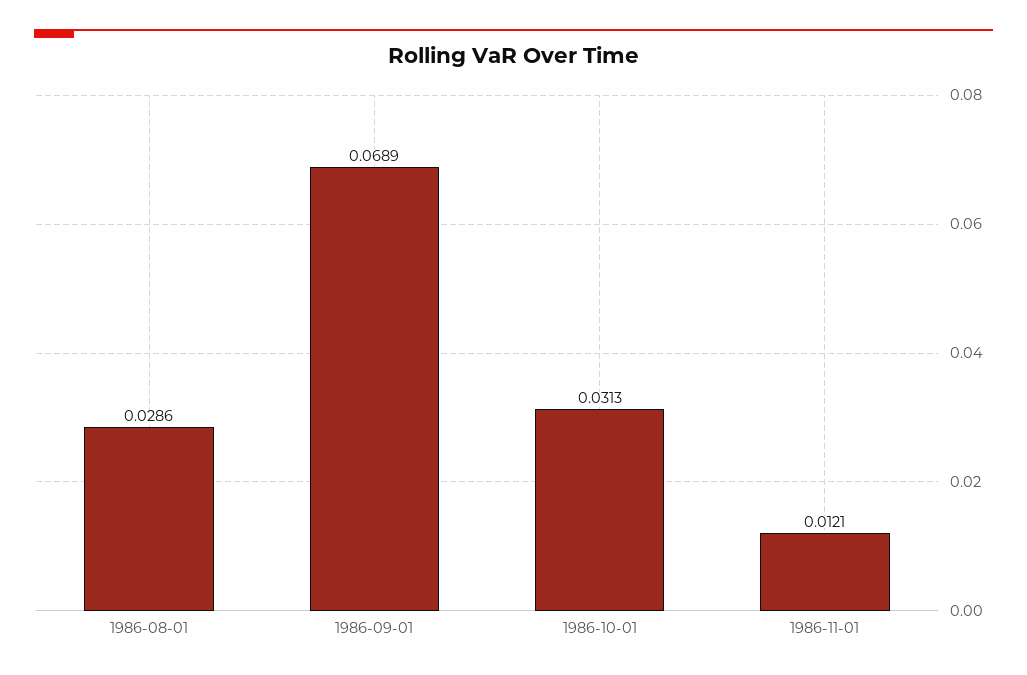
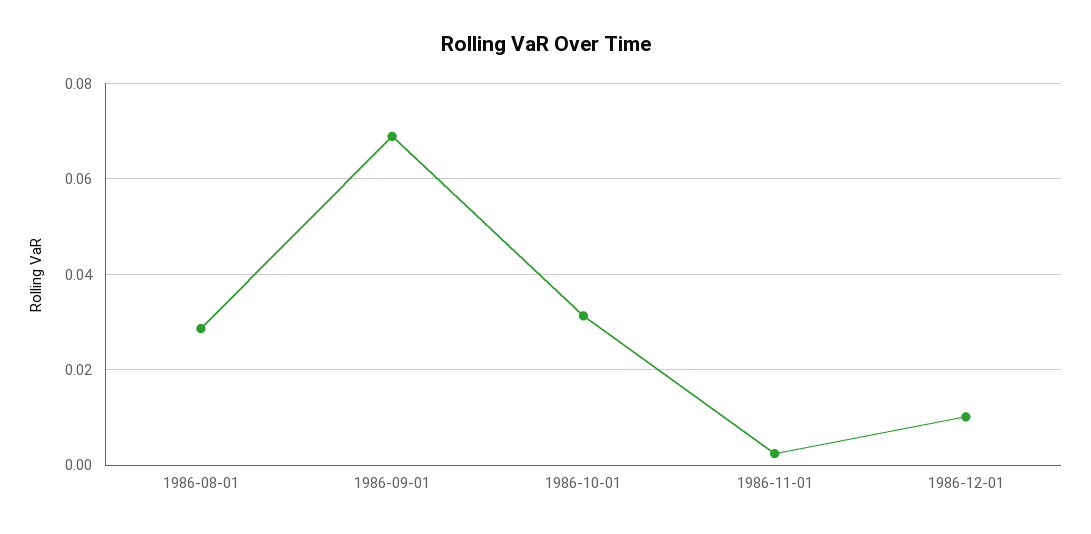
1986-11-01: 0.0121 -> 0.002
1986-12-01: none -> 0.01

